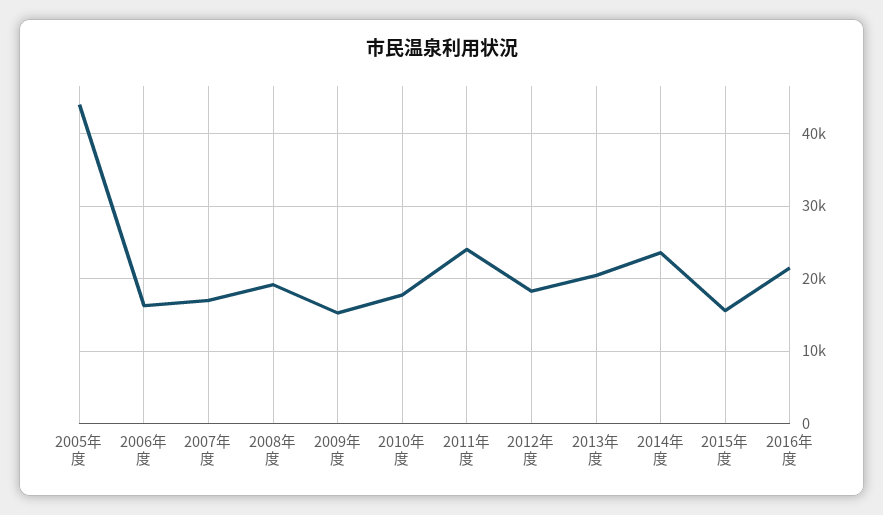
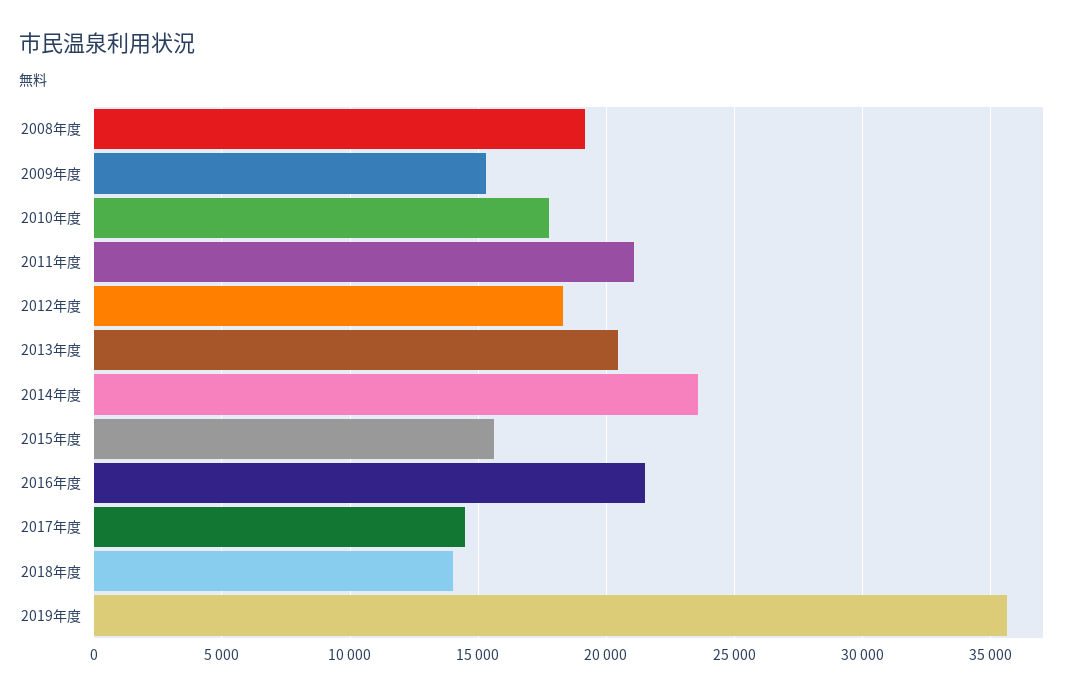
2005年度: 44000 -> none
2006年度: 16000 -> none
2007年度: 17000 -> none
2011年度: 24000 -> 21000
2017年度: none -> 14500
2018年度: none -> 14000
2019年度: none -> 35500

